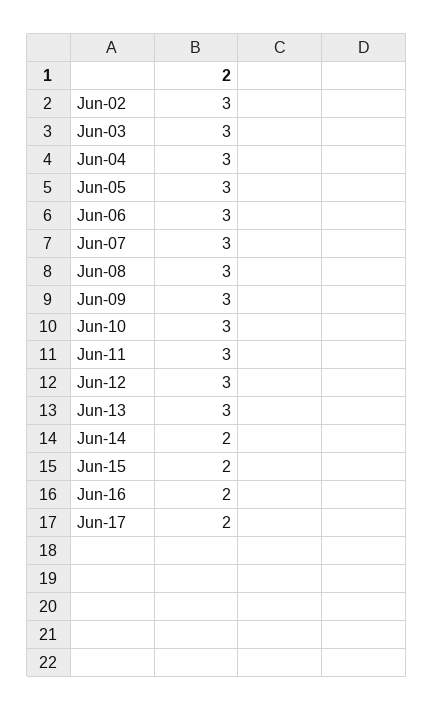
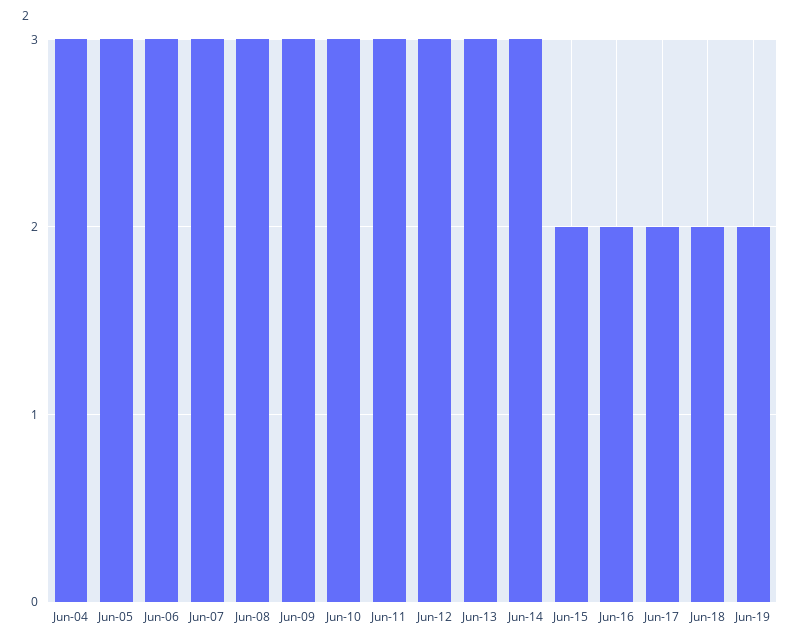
Jun-02: 3 -> none
Jun-03: 3 -> none
Jun-14: 2 -> 3
Jun-18: none -> 2
Jun-19: none -> 2

